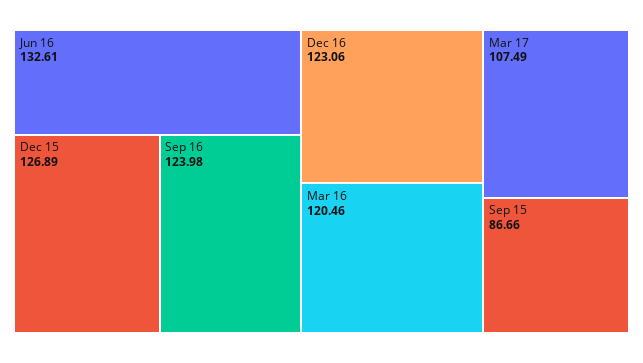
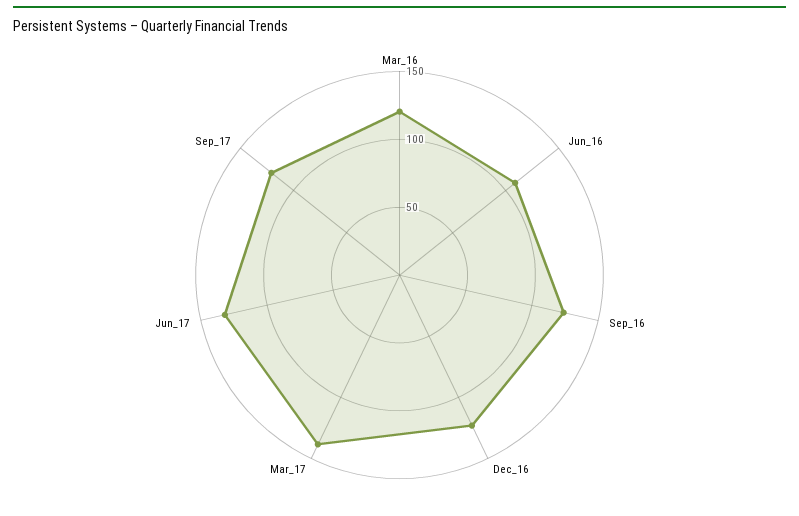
Jun 16: 132.61 -> 110
Dec 15: 126.89 -> none
Mar 17: 107.49 -> 140
Sep 15: 86.66 -> none
Jun_17: none -> 130
Sep_17: none -> 120

